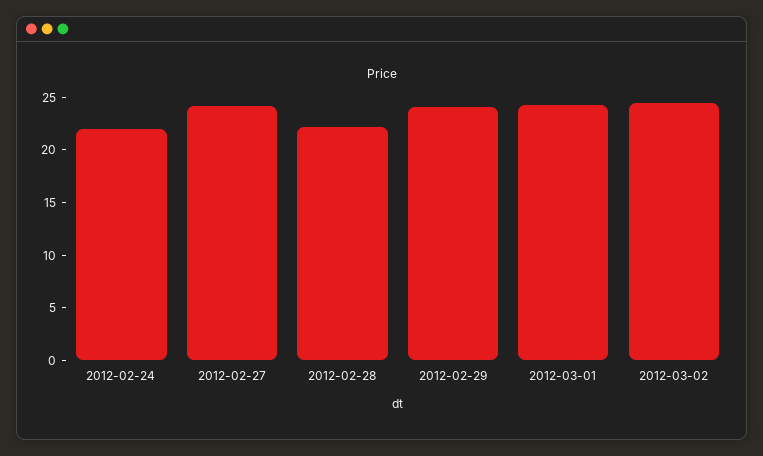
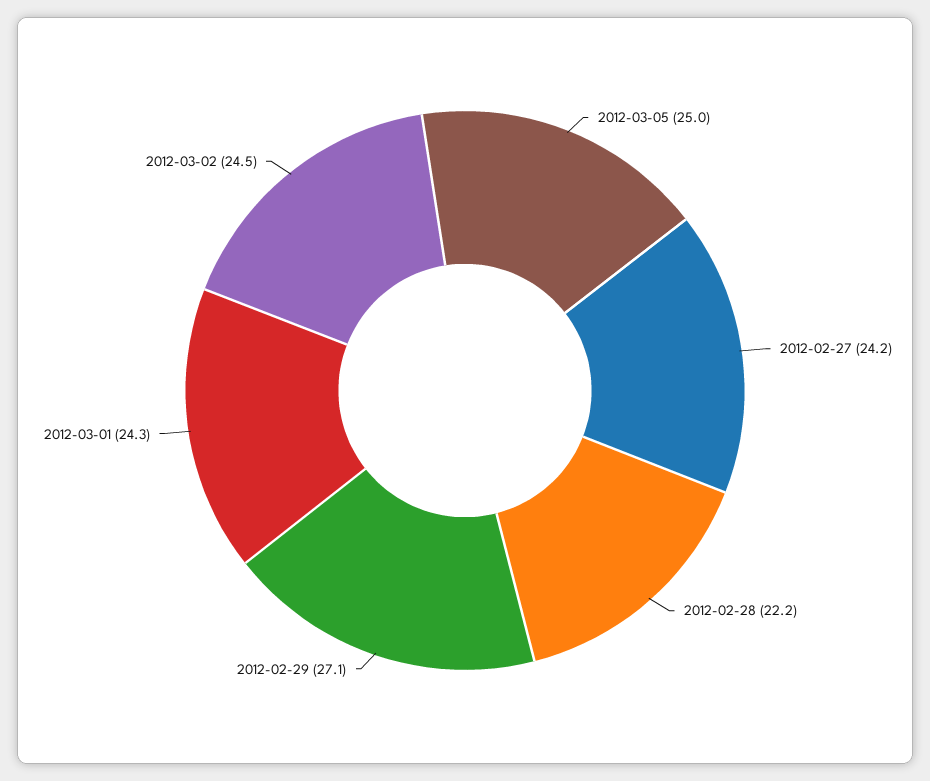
2012-02-24: 22 -> none
2012-02-29: 24 -> 27.1
2012-03-05: none -> 25

